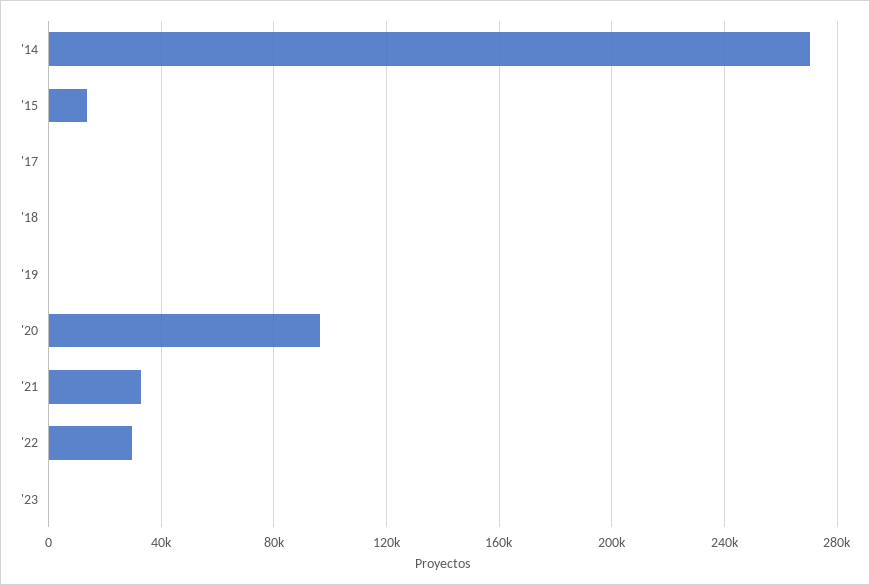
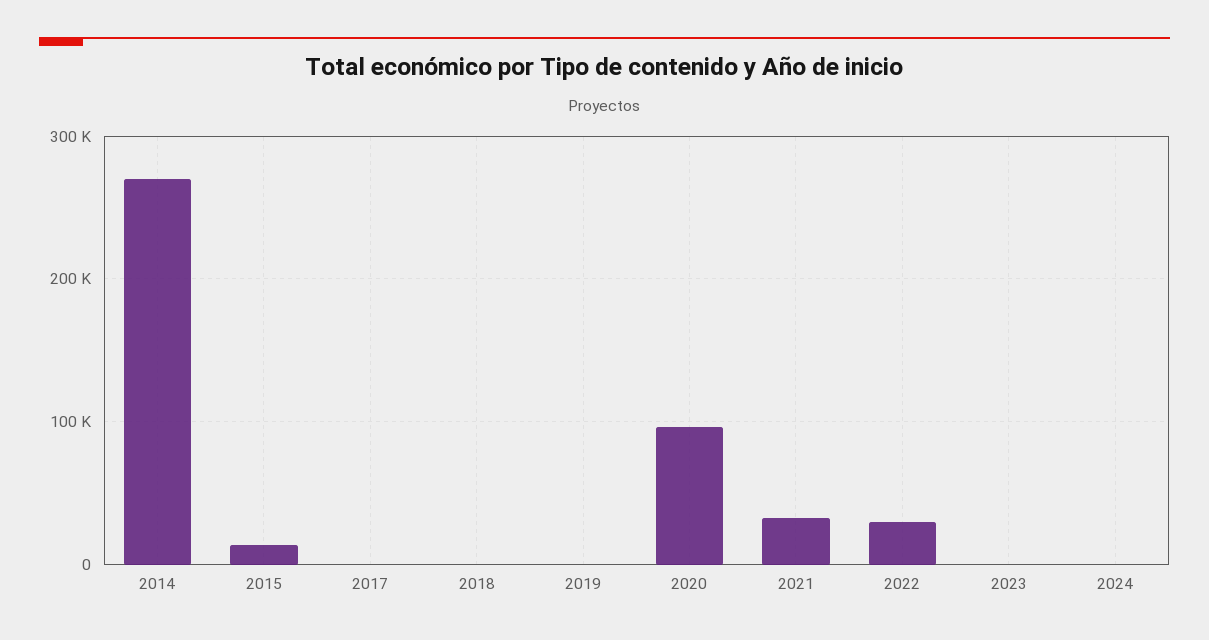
2024: none -> 0

